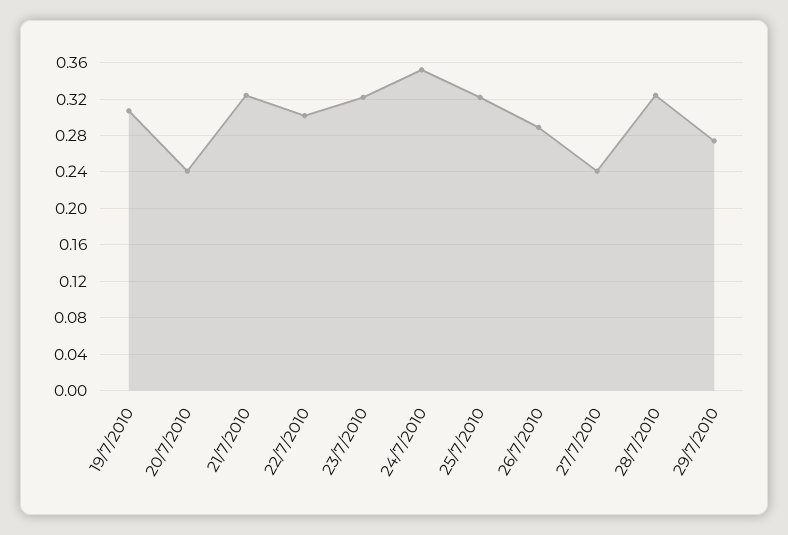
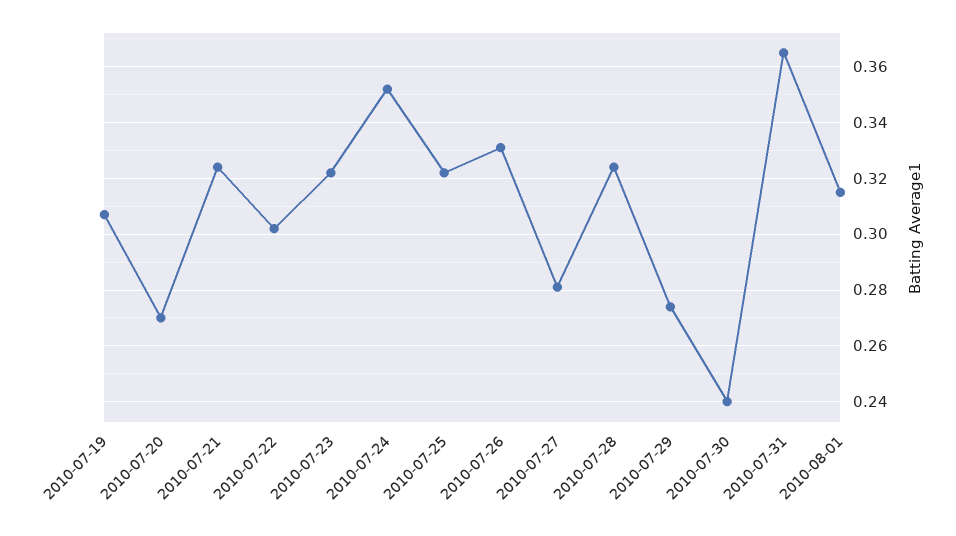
20/7/2010: 0.24 -> 0.27
26/7/2010: 0.29 -> 0.33
27/7/2010: 0.24 -> 0.28
2010-07-30: none -> 0.24
2010-07-31: none -> 0.365
2010-08-01: none -> 0.315

